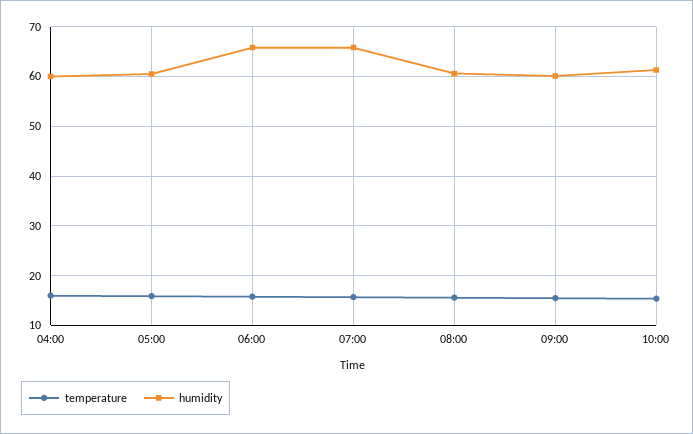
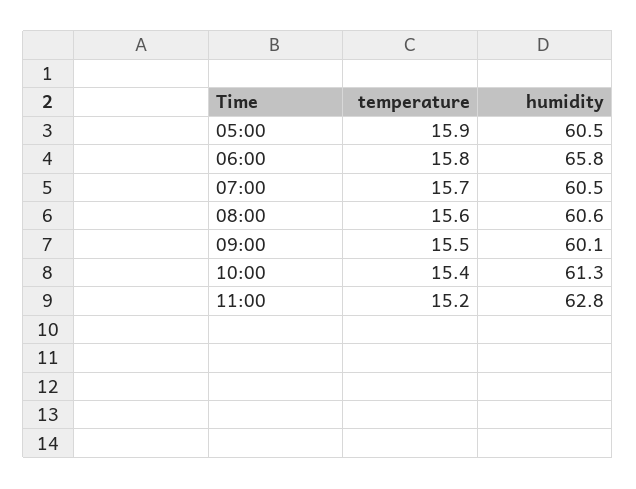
temperature, 04:00: 16 -> none
humidity, 04:00: 60 -> none
humidity, 07:00: 66 -> 60.5
temperature, 11:00: none -> 15.2
humidity, 11:00: none -> 62.8

